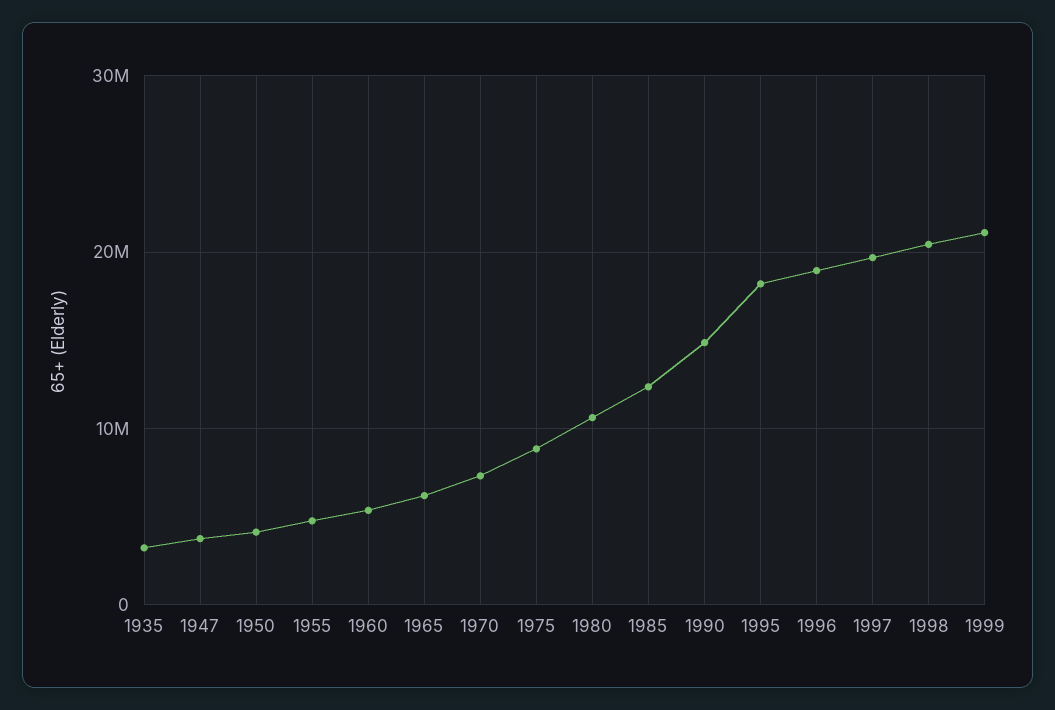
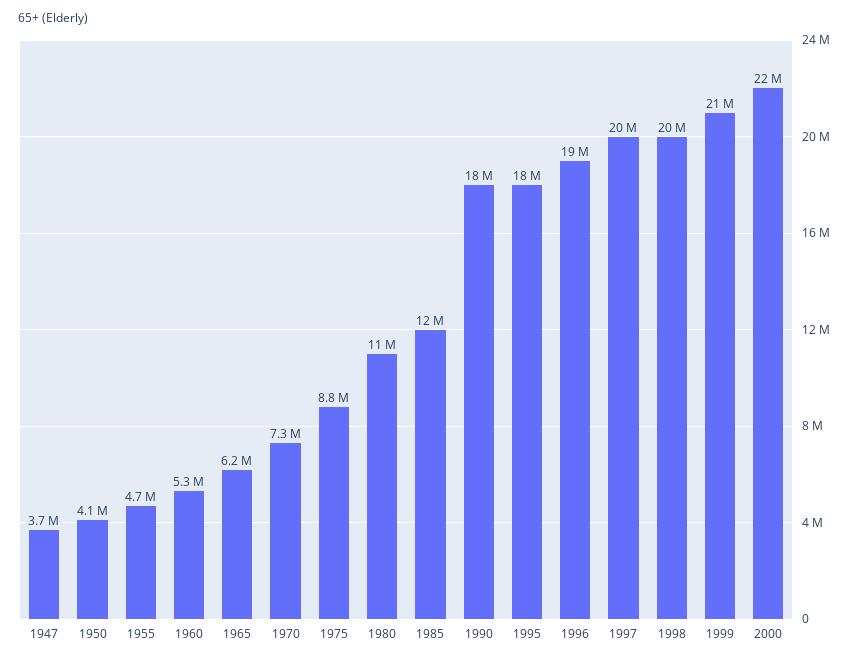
1935: 3000000 -> none
1990: 15000000 -> 18000000
2000: none -> 22000000

